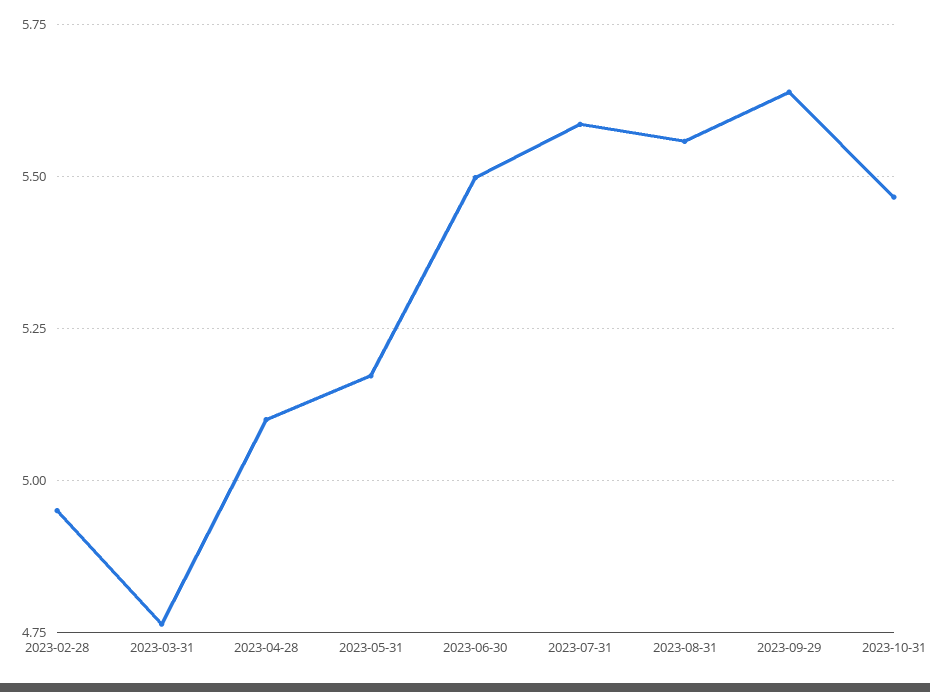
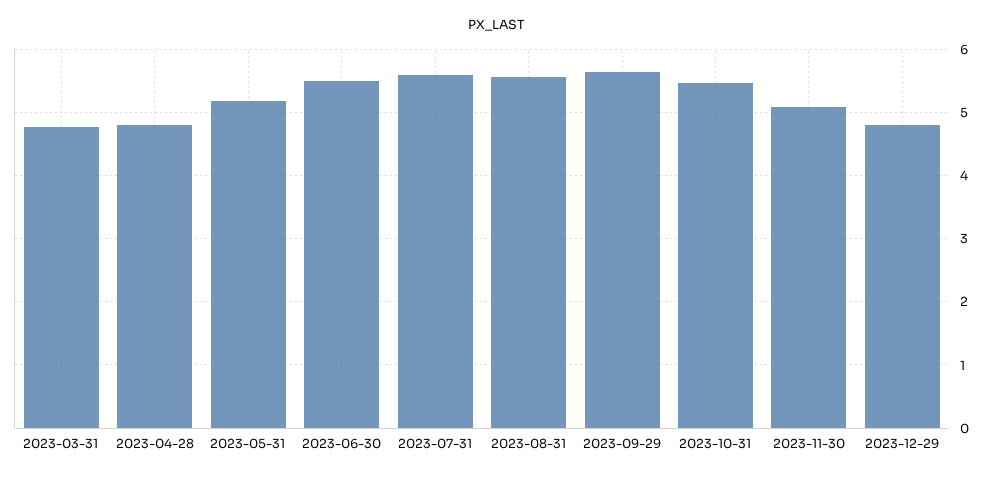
2023-02-28: 4.95 -> none
2023-04-28: 5.1 -> 4.8
2023-11-30: none -> 5.1
2023-12-29: none -> 4.8

